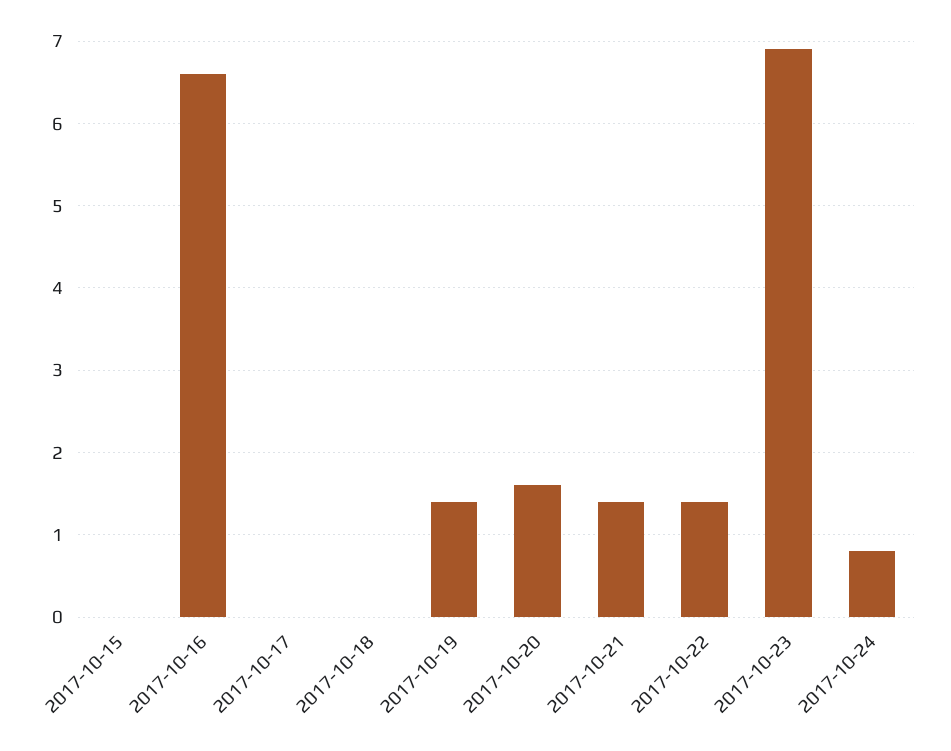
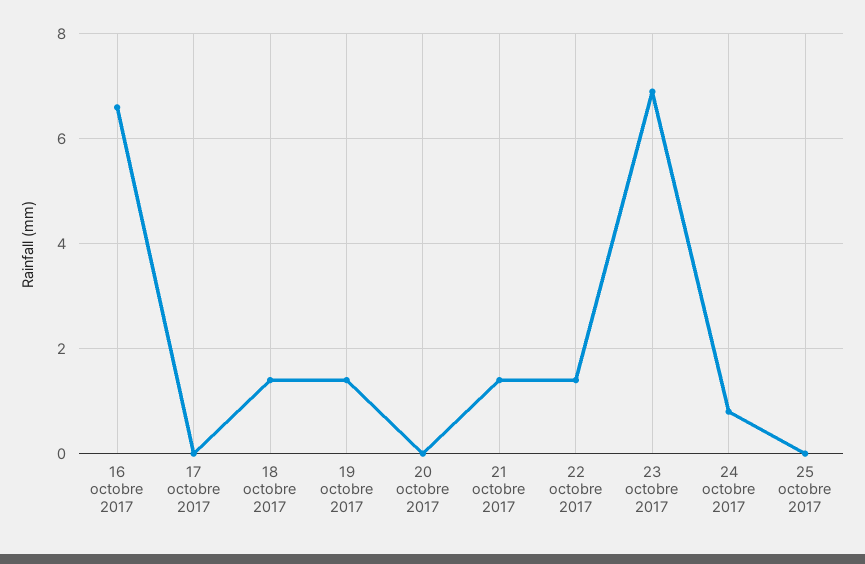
2017-10-15: 0 -> none
2017-10-18: 0 -> 1.5
2017-10-20: 1.6 -> 0
25 octobre 2017: none -> 0

